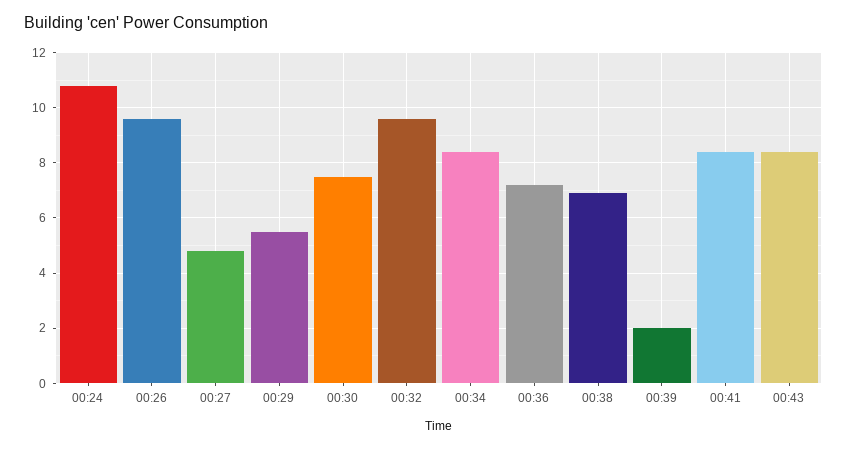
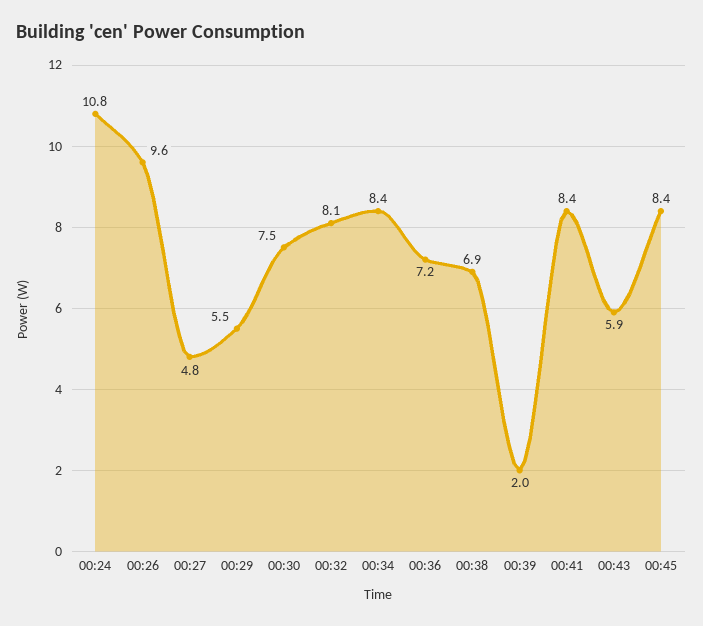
00:32: 9.5 -> 8.1
00:43: 8.5 -> 5.9
00:45: none -> 8.4

